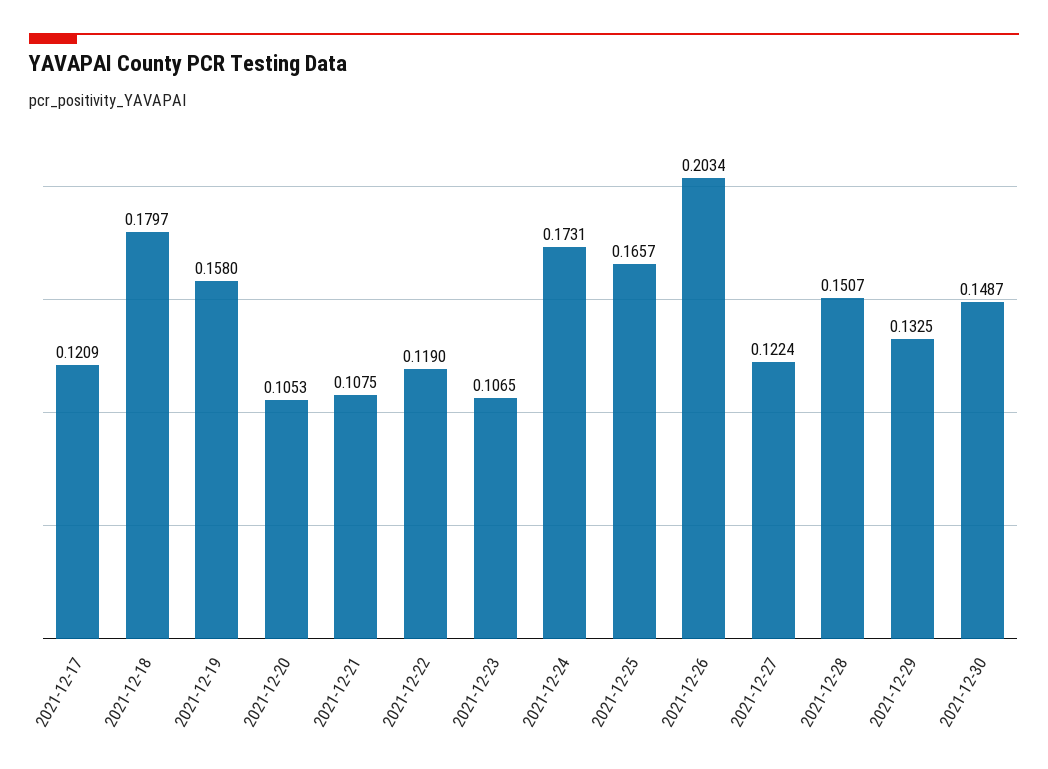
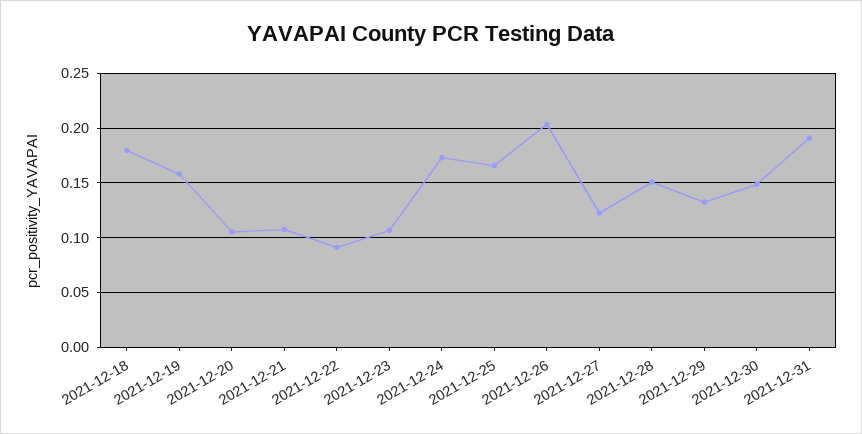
2021-12-17: 0.1209 -> none
2021-12-22: 0.119 -> 0.09
2021-12-31: none -> 0.19

